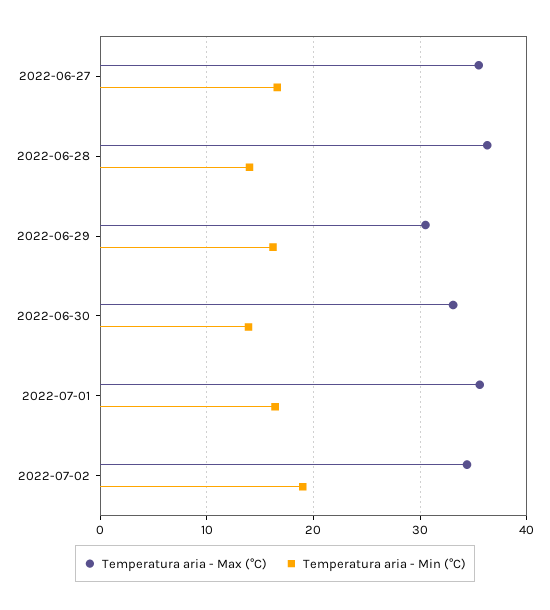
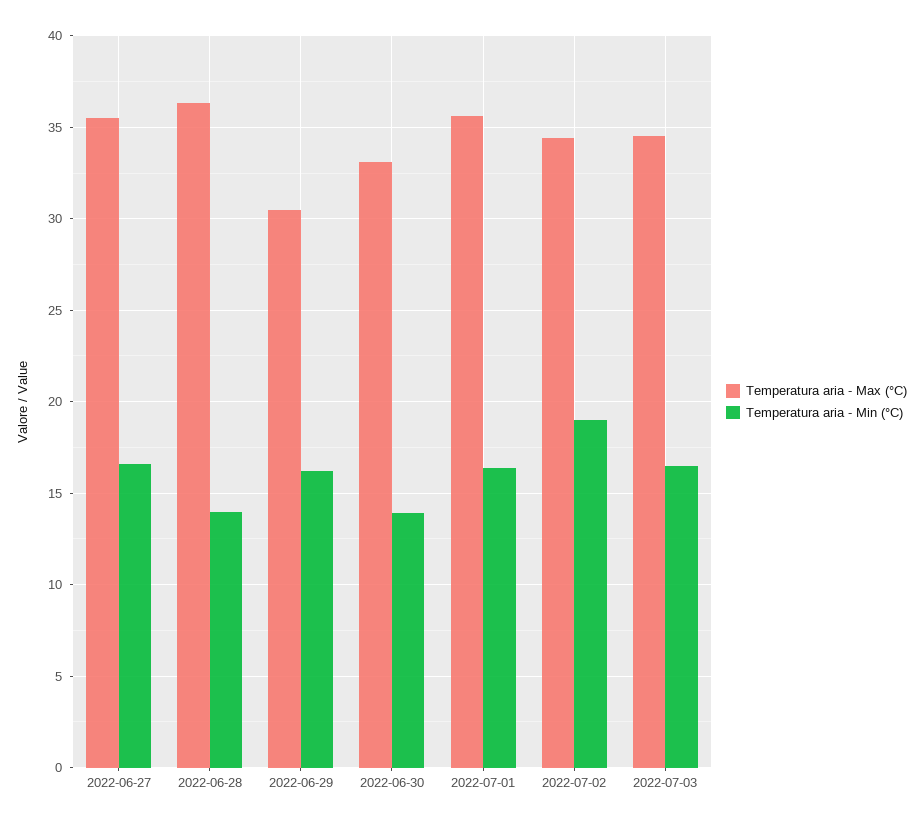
Temperatura aria - Max (°C), 2022-07-03: none -> 34.5
Temperatura aria - Min (°C), 2022-07-03: none -> 16.5

